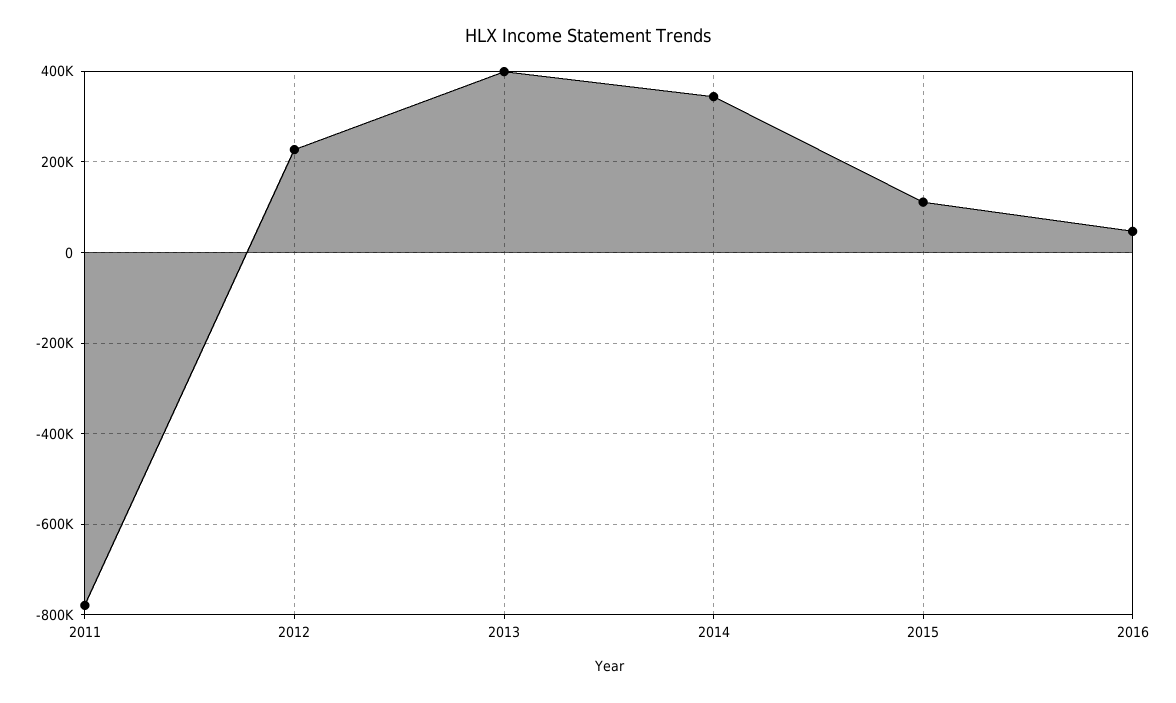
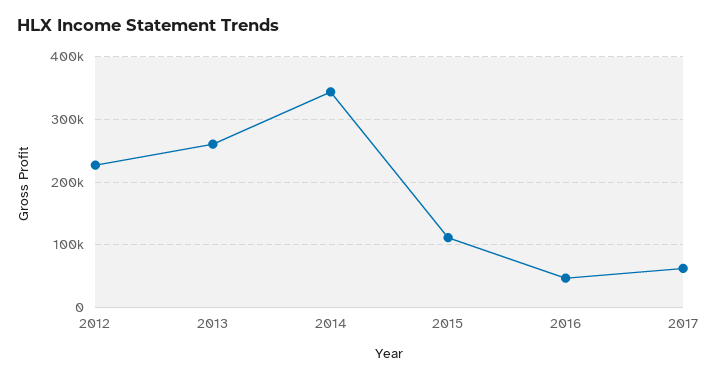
2011: -780000 -> none
2013: 400000 -> 260000
2017: none -> 60000

